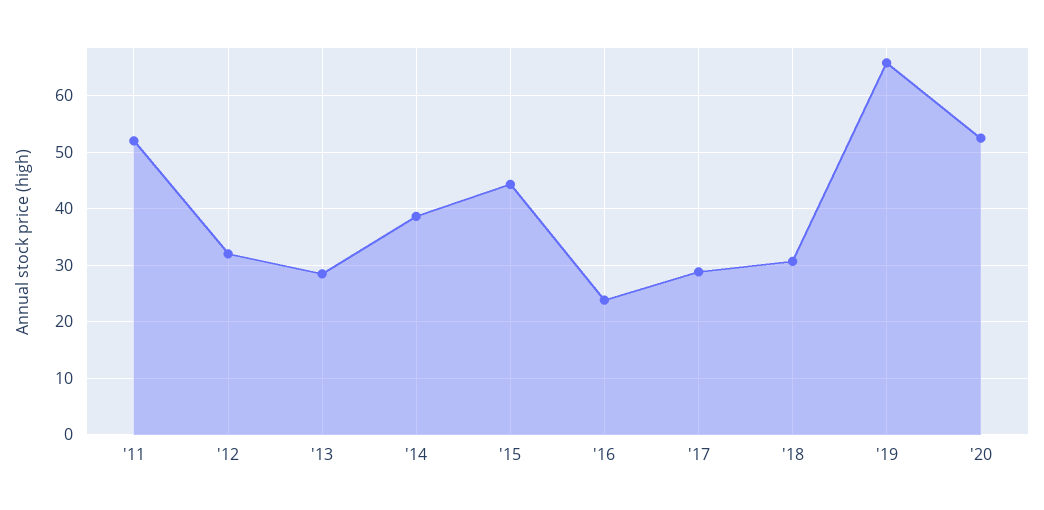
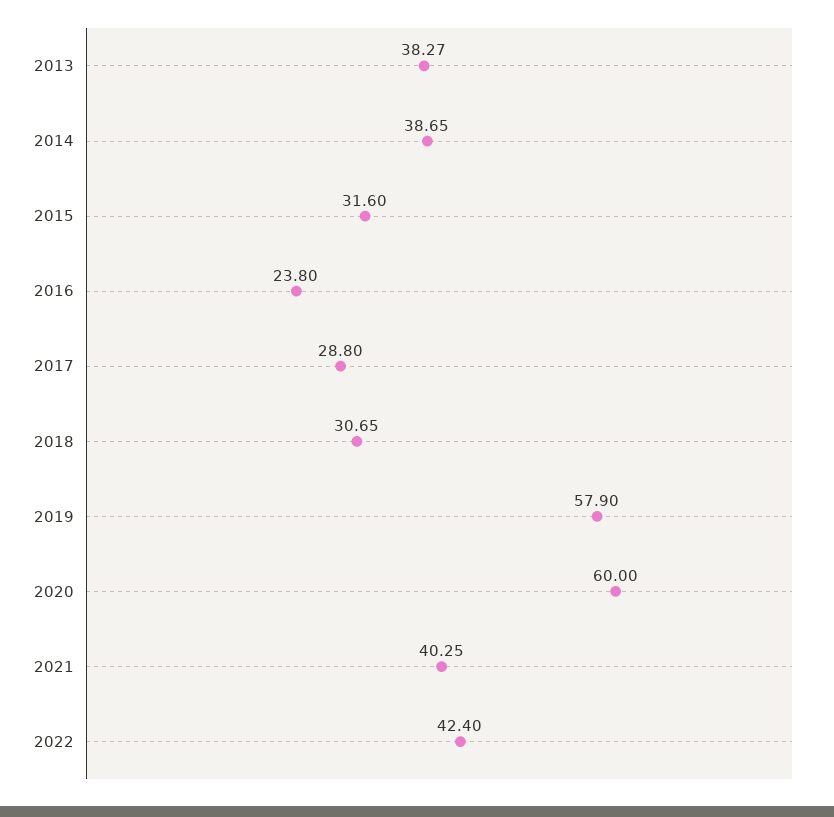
'11: 52 -> none
'12: 32 -> none
'13: 28 -> 38.27
'15: 44 -> 31.6
'19: 66 -> 57.9
'20: 52 -> 60
2021: none -> 40.25
2022: none -> 42.4

